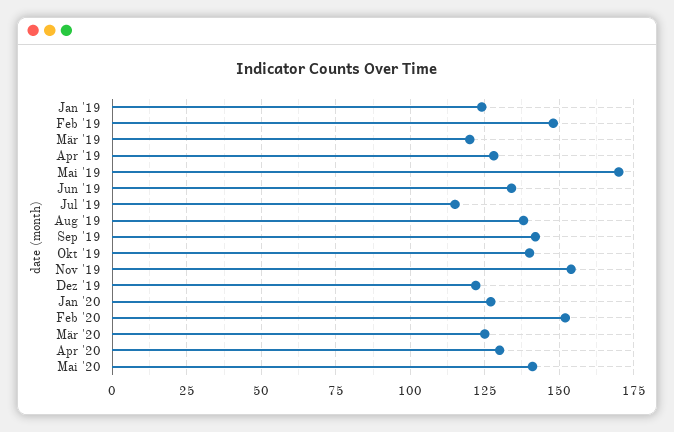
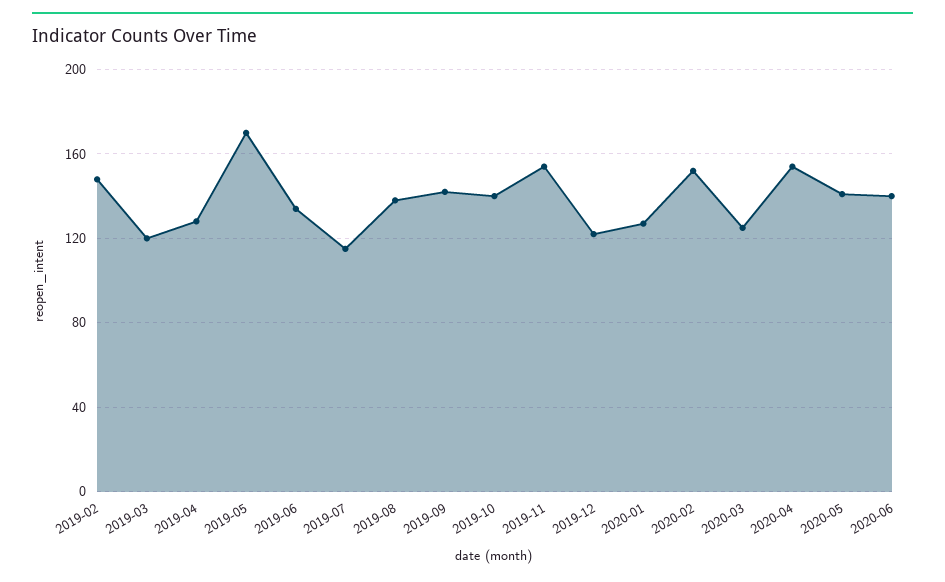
Jan '19: 125 -> none
Apr '20: 130 -> 155
2020-06: none -> 140

